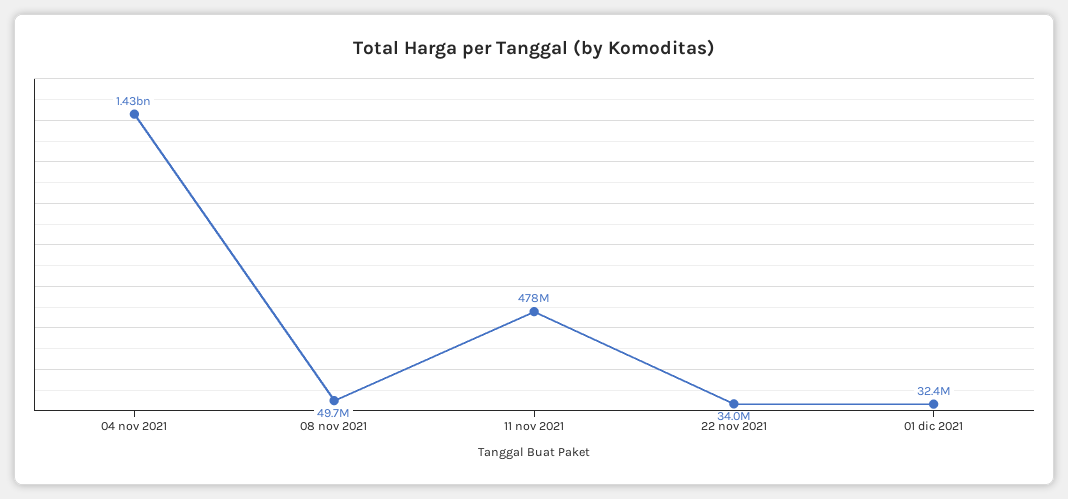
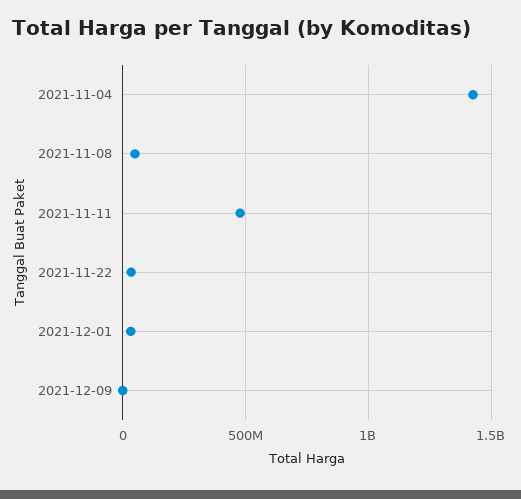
2021-12-09: none -> 0

